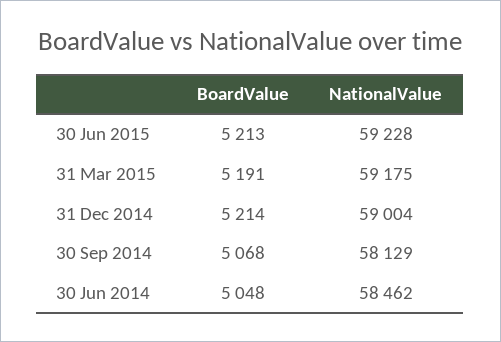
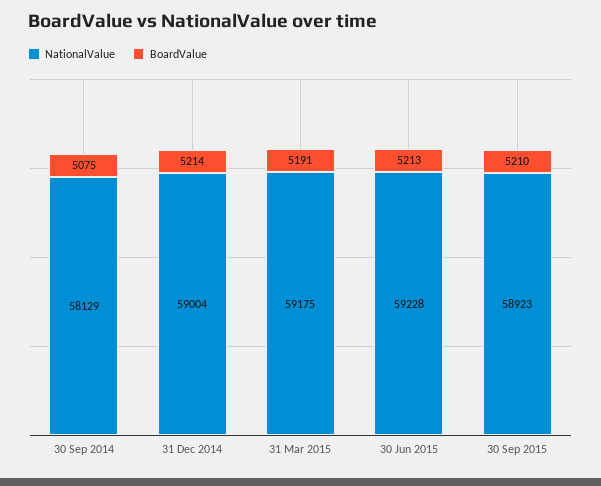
BoardValue, 30 Sep 2014: 5068 -> 5075
BoardValue, 30 Jun 2014: 5048 -> none
NationalValue, 30 Jun 2014: 58462 -> none
NationalValue, 30 Sep 2015: none -> 58923
BoardValue, 30 Sep 2015: none -> 5210

